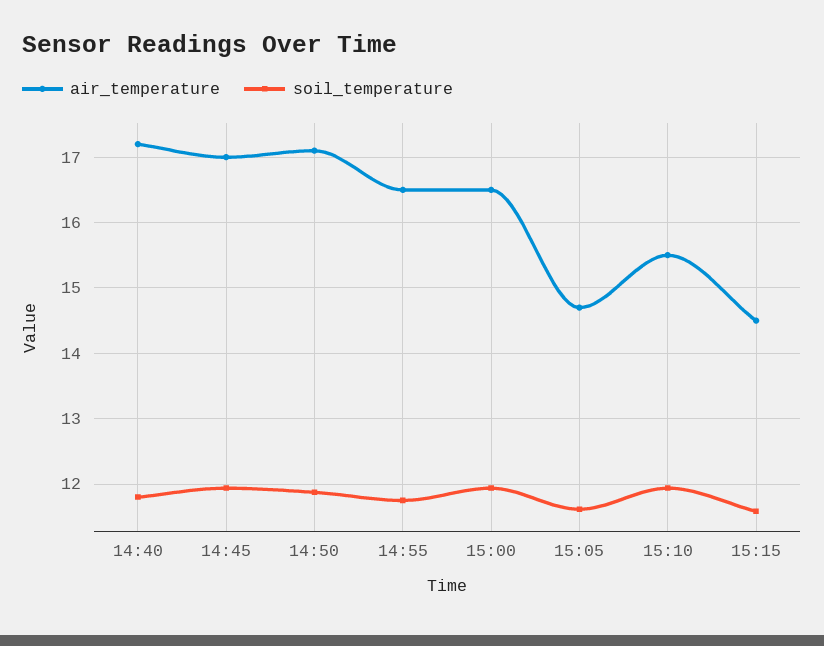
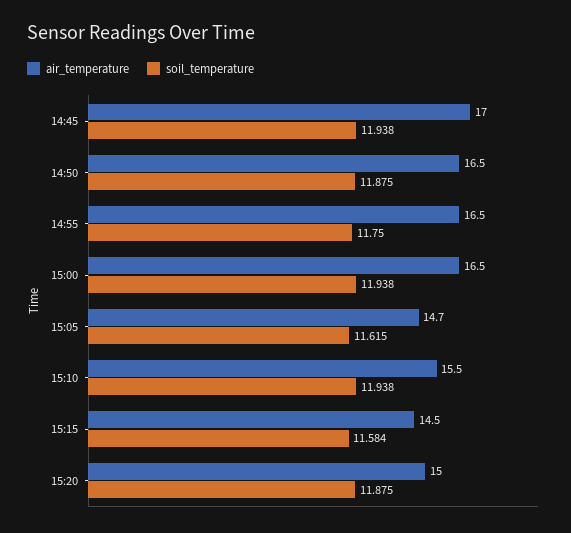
air_temperature, 14:40: 17.2 -> none
soil_temperature, 14:40: 11.8 -> none
air_temperature, 14:50: 17.1 -> 16.5
air_temperature, 15:20: none -> 15
soil_temperature, 15:20: none -> 11.875

